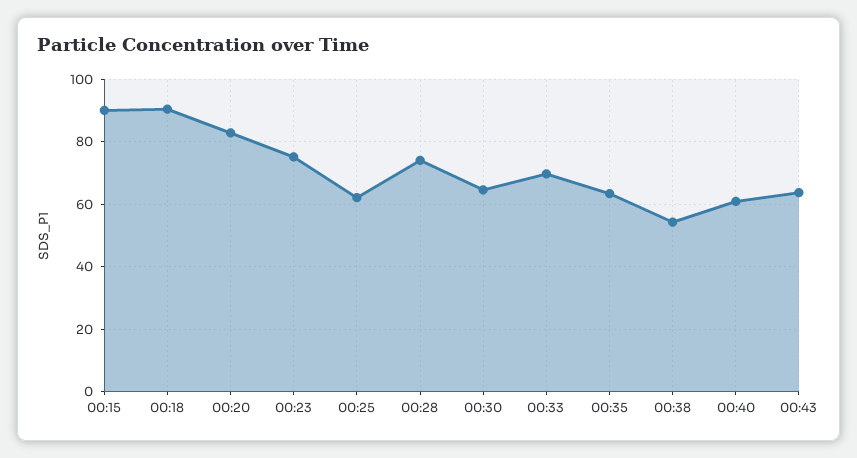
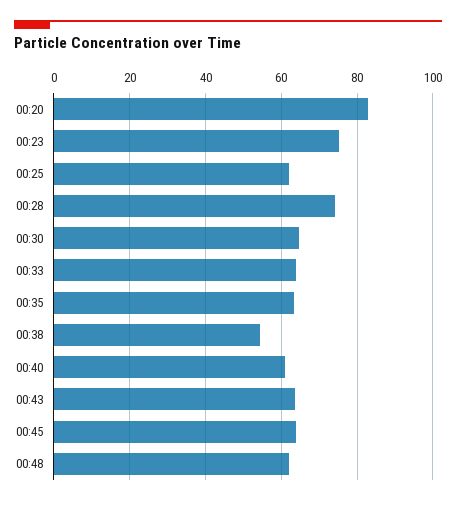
00:15: 90 -> none
00:18: 90 -> none
00:33: 70 -> 64
00:45: none -> 64
00:48: none -> 62

